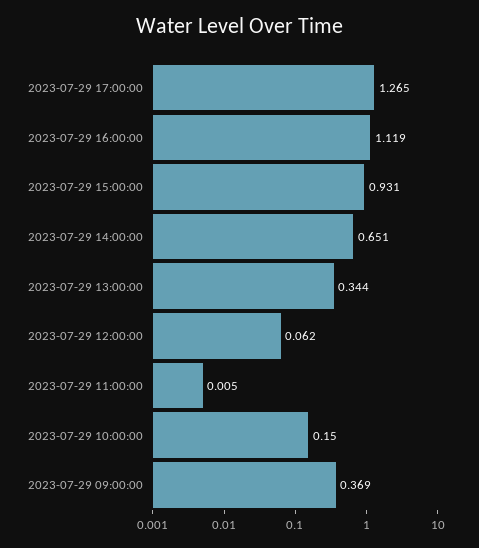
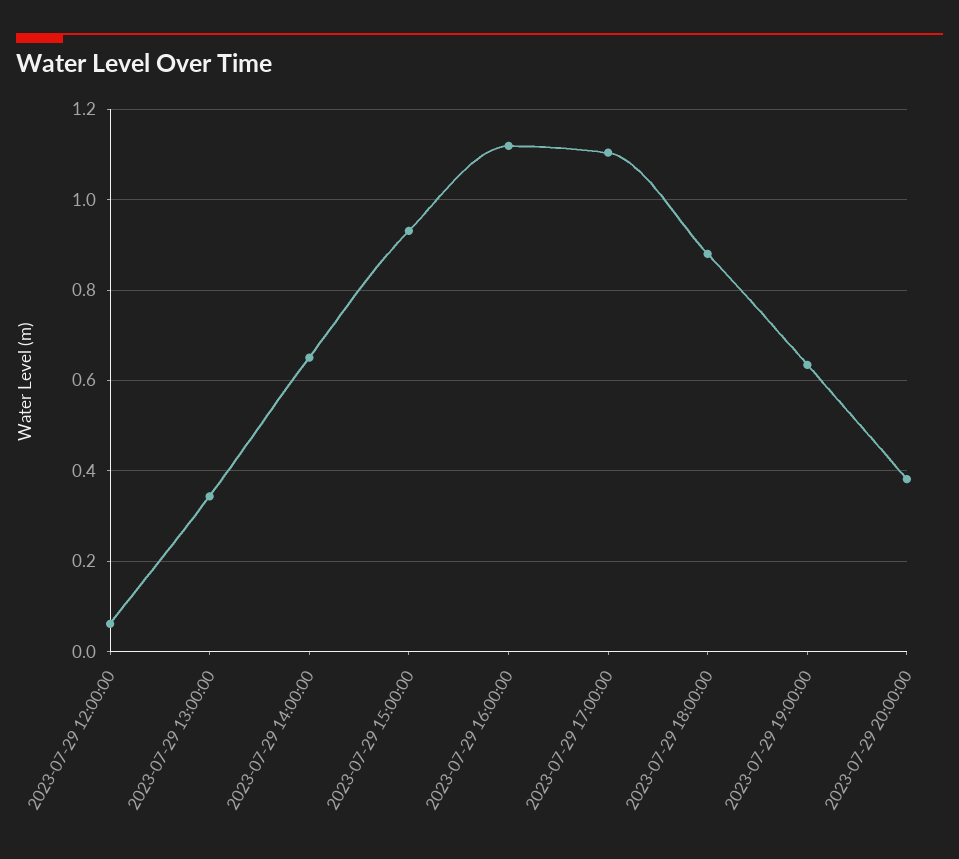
2023-07-29 17:00:00: 1.265 -> 1.1
2023-07-29 11:00:00: 0.005 -> none
2023-07-29 10:00:00: 0.15 -> none
2023-07-29 09:00:00: 0.369 -> none
2023-07-29 18:00:00: none -> 0.88
2023-07-29 19:00:00: none -> 0.64
2023-07-29 20:00:00: none -> 0.38

